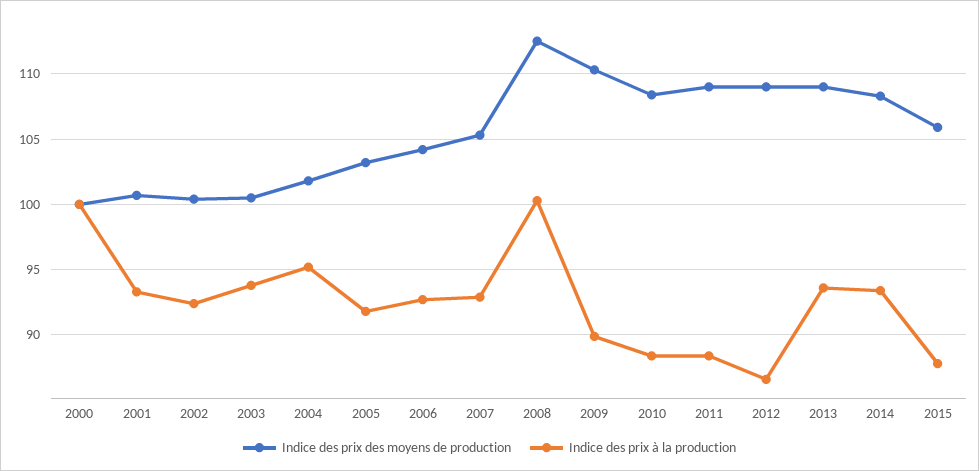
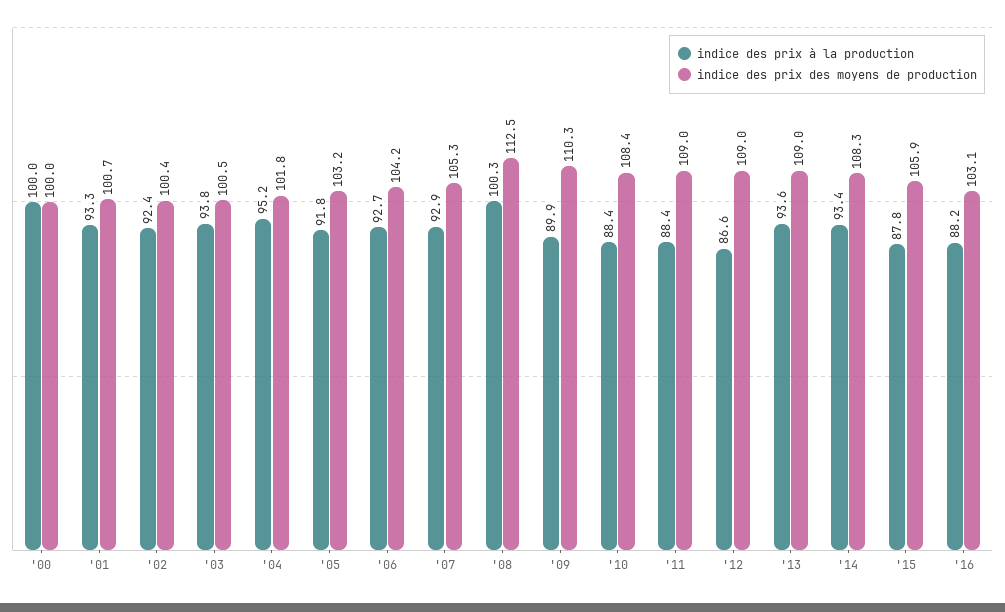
Indice des prix à la production, '16: none -> 88.2
Indice des prix des moyens de production, '16: none -> 103.1

